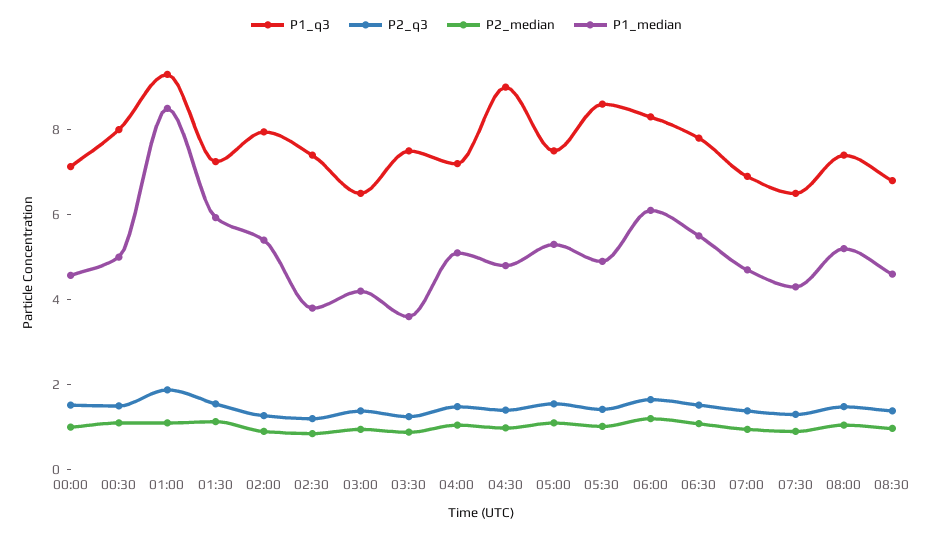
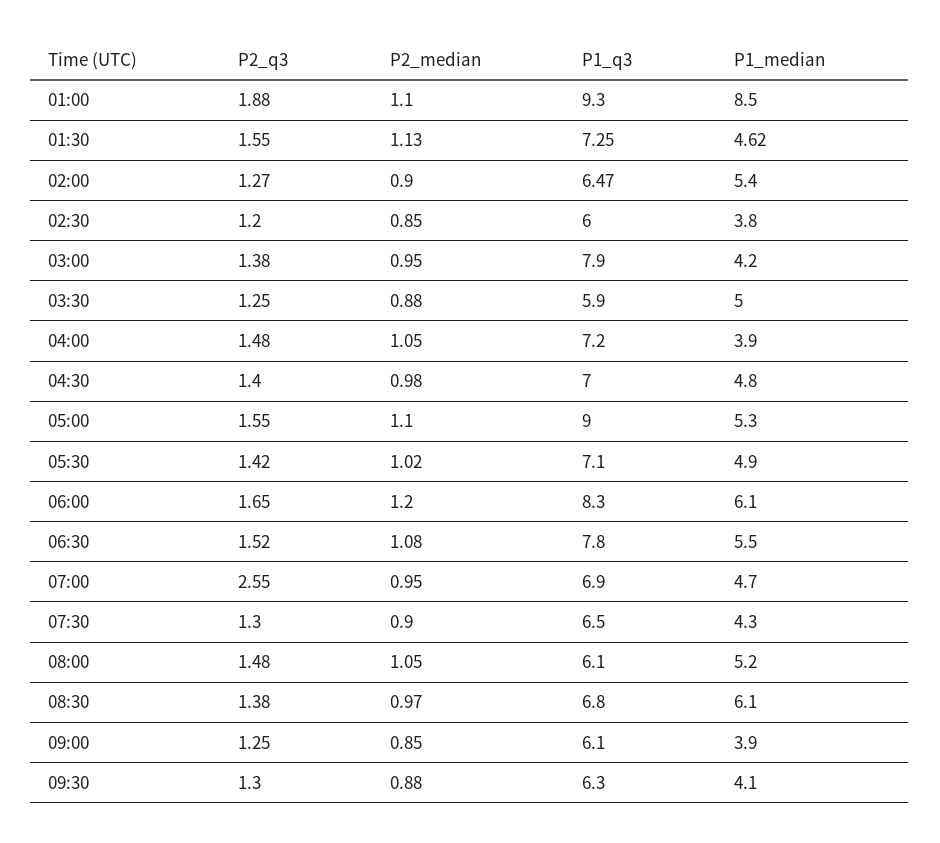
P1_q3, 00:00: 7 -> none
P2_q3, 00:00: 1.5 -> none
P2_median, 00:00: 1 -> none
P1_median, 00:00: 4.5 -> none
P1_q3, 00:30: 8 -> none
P2_q3, 00:30: 1.5 -> none
P2_median, 00:30: 1 -> none
P1_median, 00:30: 5 -> none
P1_median, 01:30: 6 -> 4.62
P1_q3, 02:00: 8 -> 6.47
P1_q3, 02:30: 7.5 -> 6
P1_q3, 03:00: 6.5 -> 7.9
P1_q3, 03:30: 7.5 -> 5.9
P1_median, 03:30: 3.5 -> 5
P1_median, 04:00: 5 -> 3.9
P1_q3, 04:30: 9 -> 7
P1_q3, 05:00: 7.5 -> 9
P1_q3, 05:30: 8.5 -> 7.1
P2_q3, 07:00: 1.5 -> 2.55
P1_q3, 08:00: 7.5 -> 6.1
P1_median, 08:30: 4.5 -> 6.1
P2_q3, 09:00: none -> 1.25
P2_median, 09:00: none -> 0.85
P1_q3, 09:00: none -> 6.1
P1_median, 09:00: none -> 3.9
P2_q3, 09:30: none -> 1.3
P2_median, 09:30: none -> 0.88
P1_q3, 09:30: none -> 6.3
P1_median, 09:30: none -> 4.1

